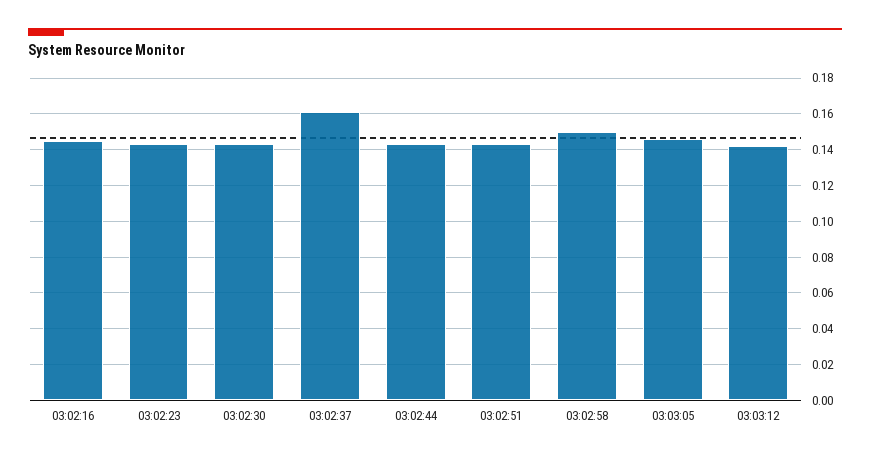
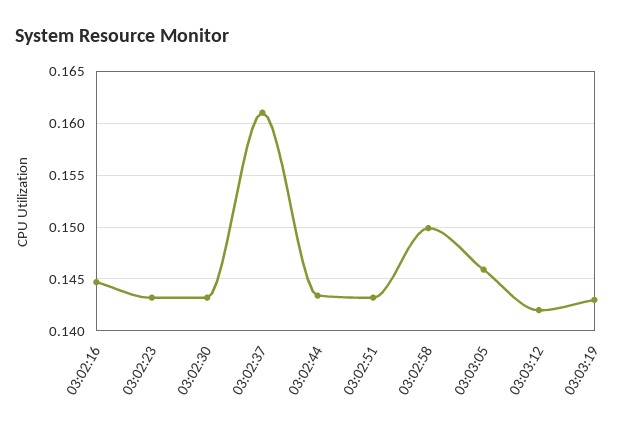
03:03:19: none -> 0.143

